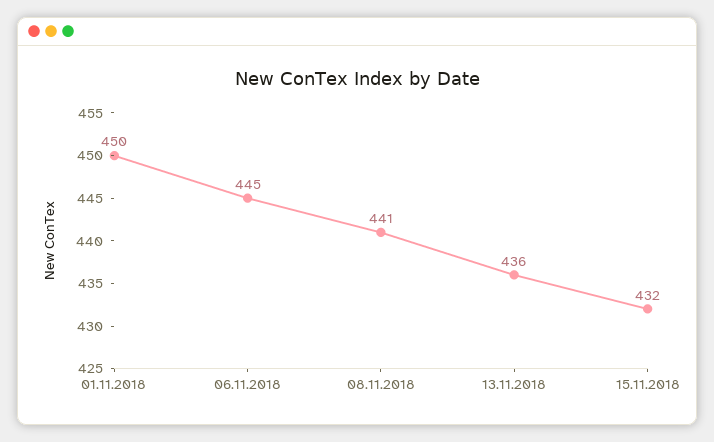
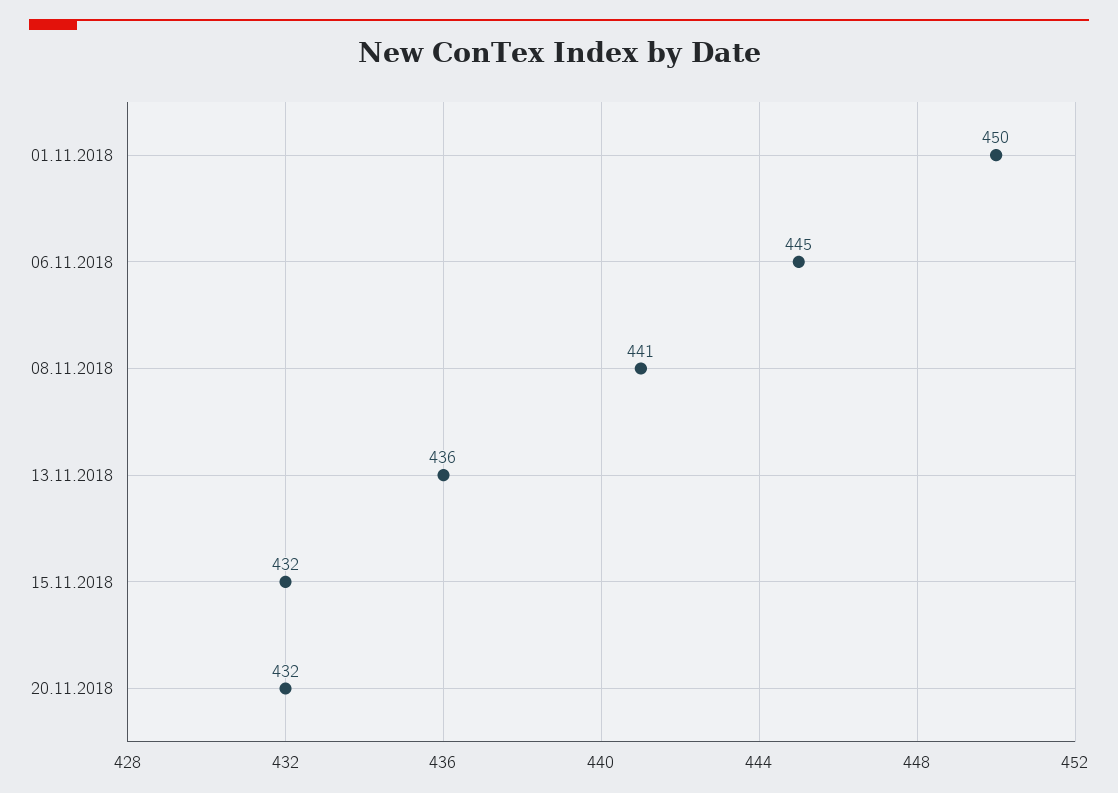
20.11.2018: none -> 432

